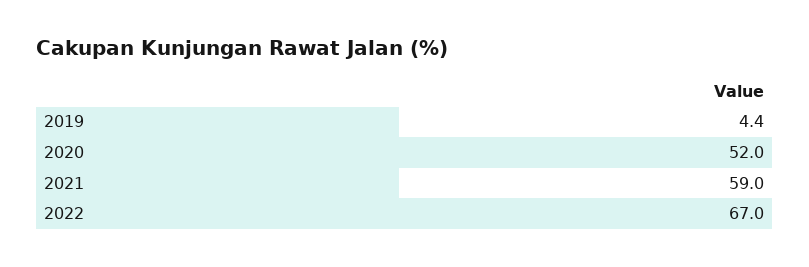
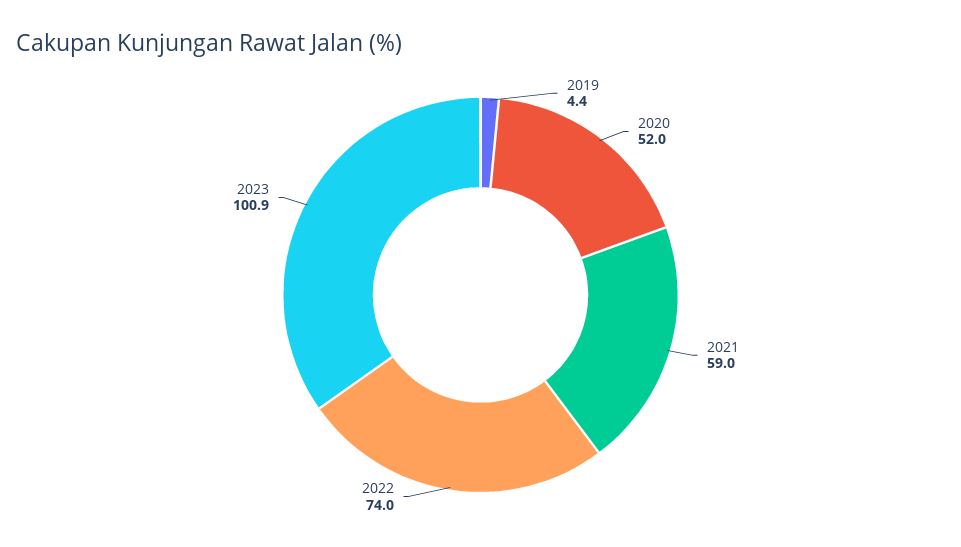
2022: 67 -> 74
2023: none -> 100.9

